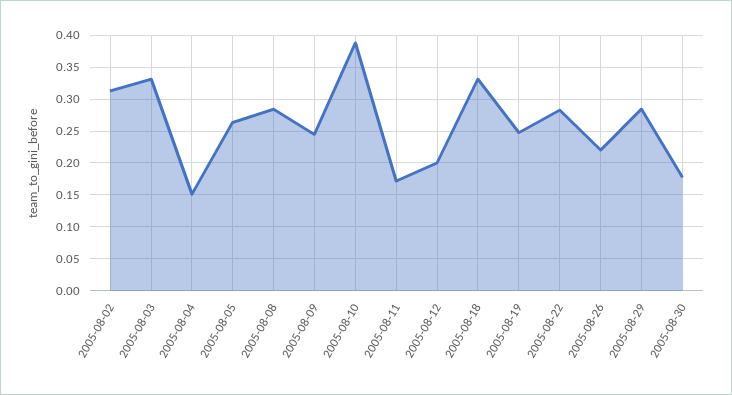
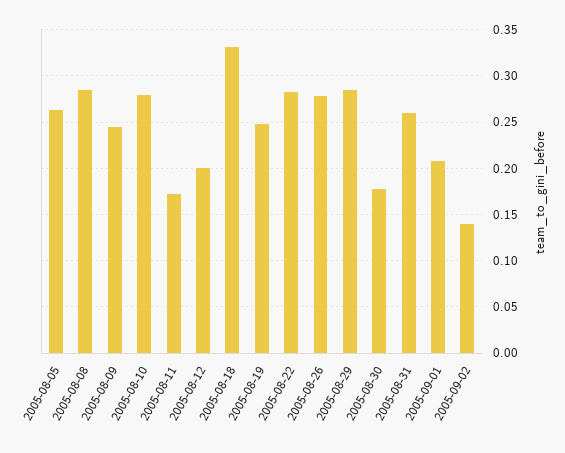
2005-08-02: 0.31 -> none
2005-08-03: 0.33 -> none
2005-08-04: 0.15 -> none
2005-08-10: 0.39 -> 0.28
2005-08-26: 0.22 -> 0.28
2005-08-31: none -> 0.26
2005-09-01: none -> 0.21
2005-09-02: none -> 0.14

